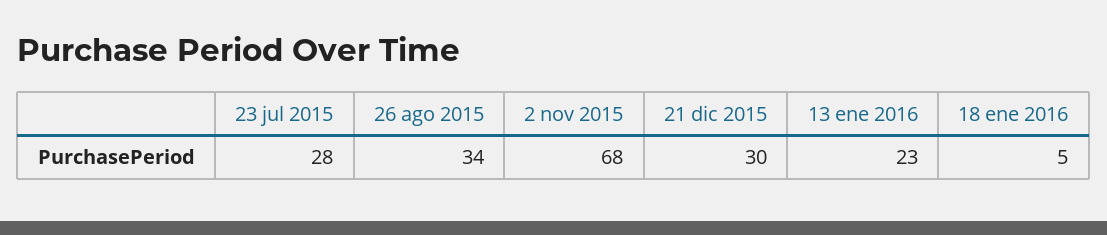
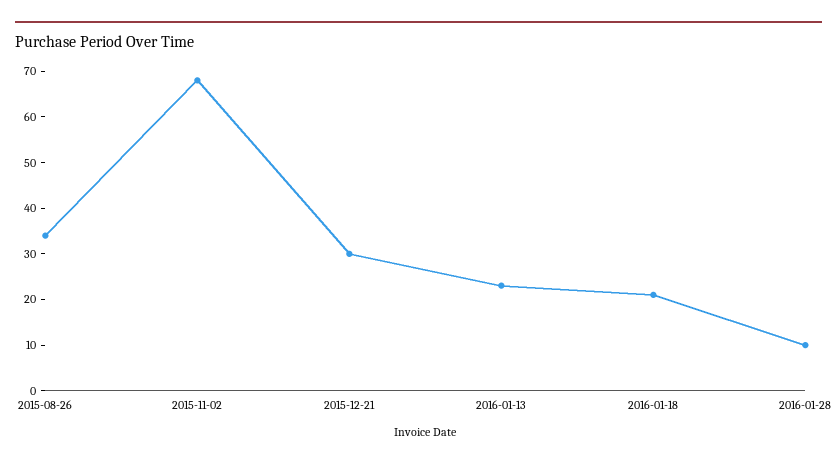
23 jul 2015: 28 -> none
18 ene 2016: 5 -> 20
2016-01-28: none -> 10

